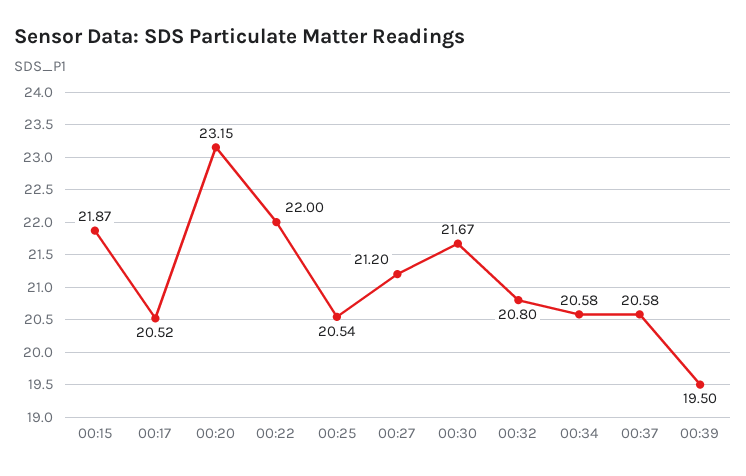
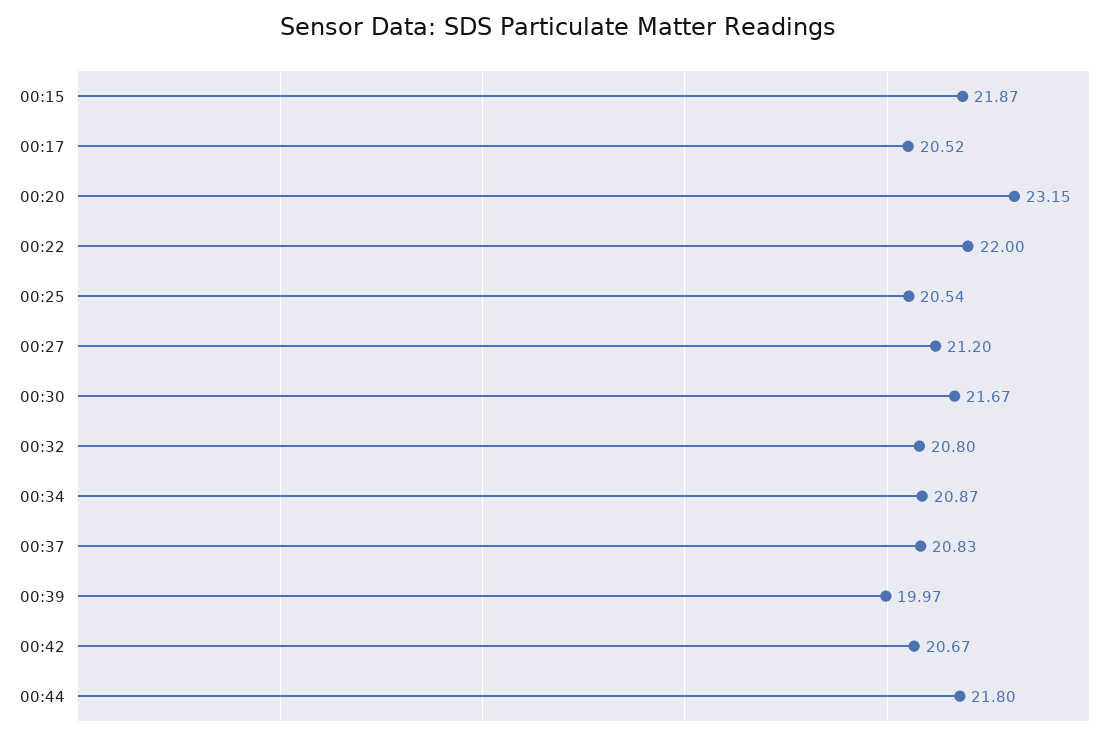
00:34: 20.58 -> 20.87
00:37: 20.58 -> 20.83
00:39: 19.5 -> 19.97
00:42: none -> 20.67
00:44: none -> 21.8

